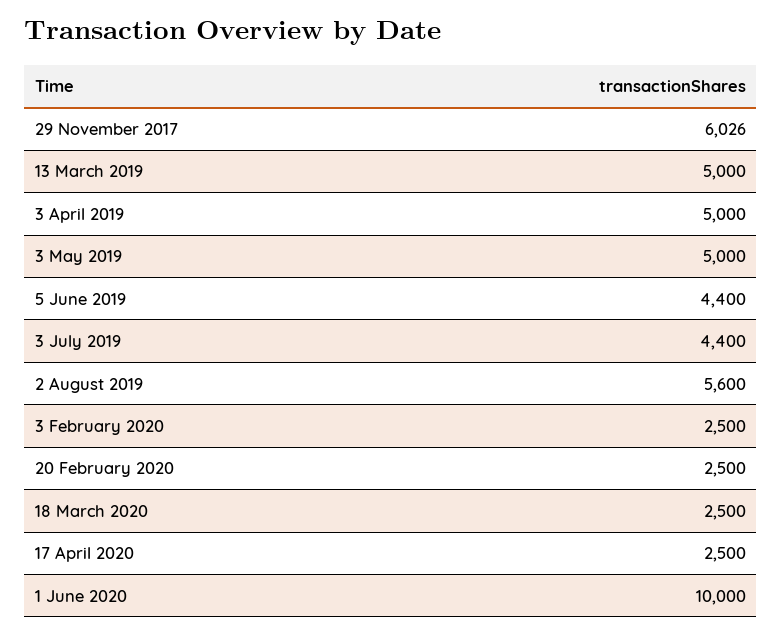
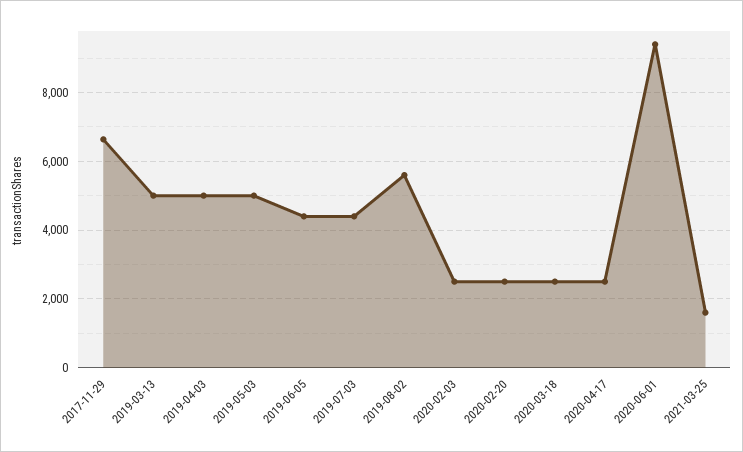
29 November 2017: 6026 -> 6600
1 June 2020: 10000 -> 9400
2021-03-25: none -> 1600

